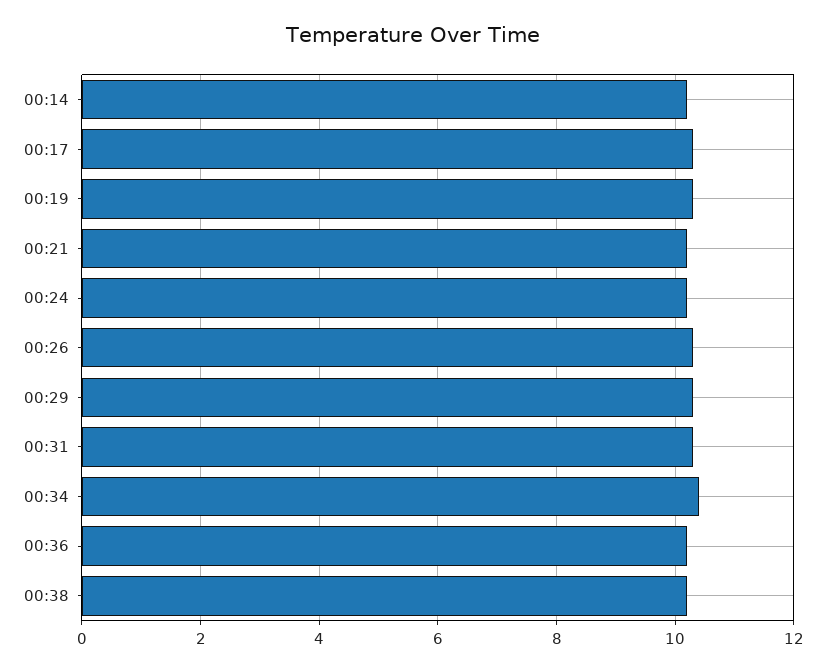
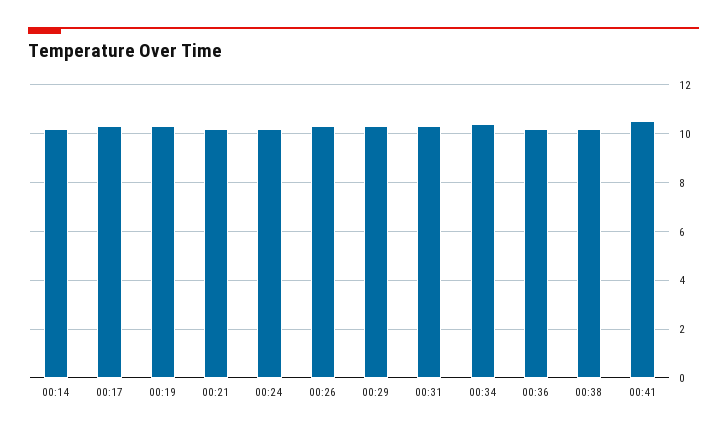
00:41: none -> 10.5

